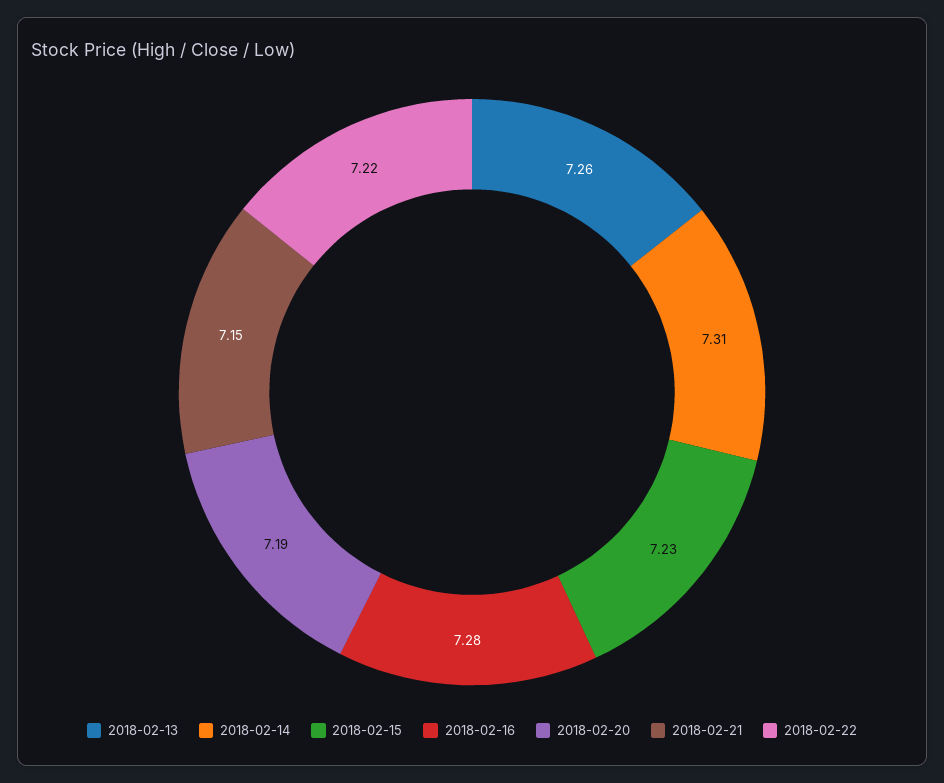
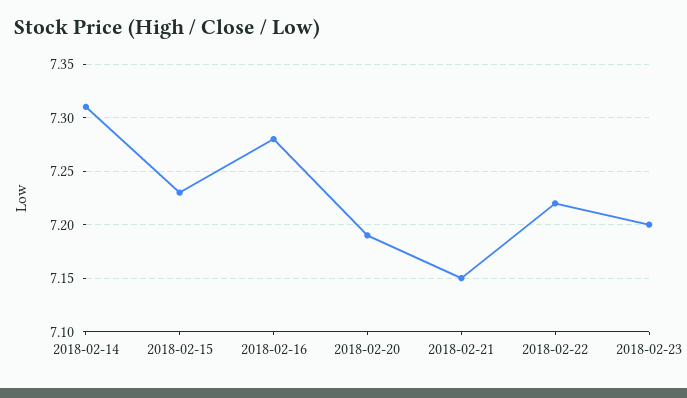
2018-02-13: 7.26 -> none
2018-02-23: none -> 7.2

